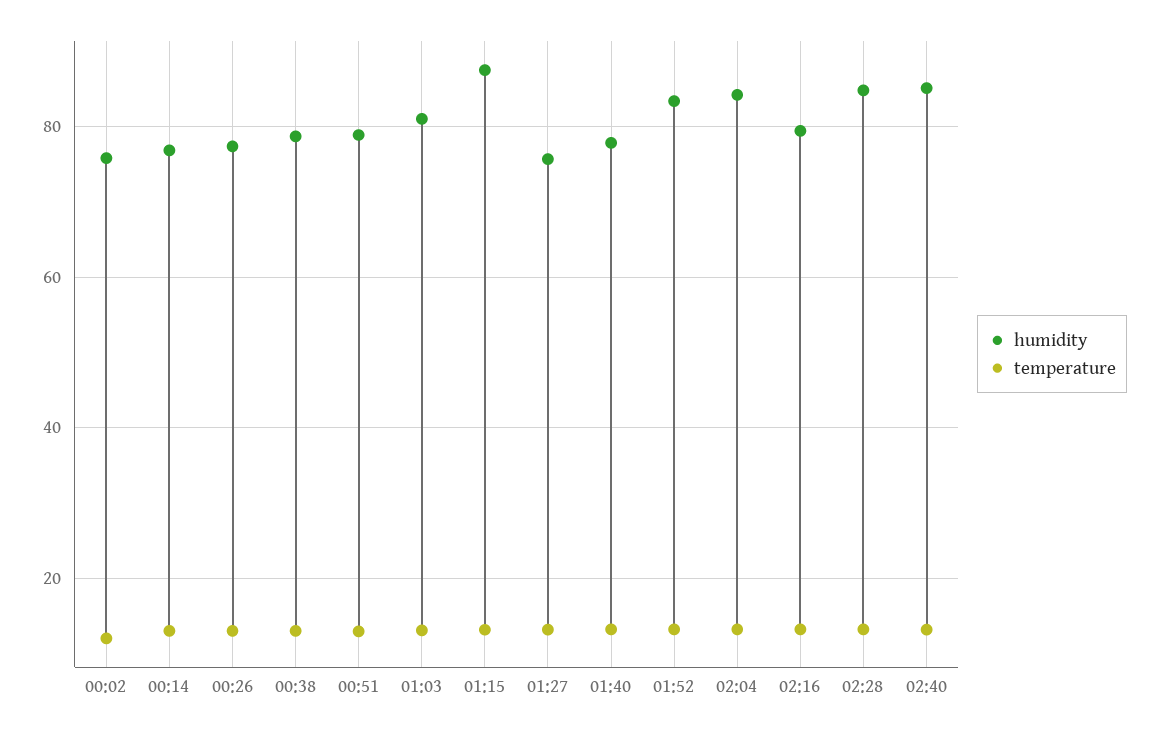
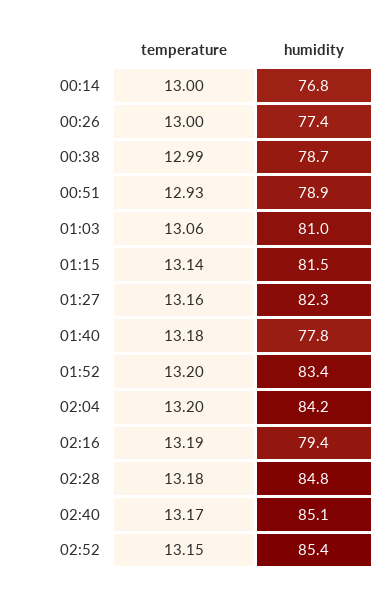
humidity, 00:02: 76 -> none
temperature, 00:02: 12 -> none
humidity, 01:15: 88 -> 81.5
humidity, 01:27: 76 -> 82.3
temperature, 02:52: none -> 13.15
humidity, 02:52: none -> 85.4

